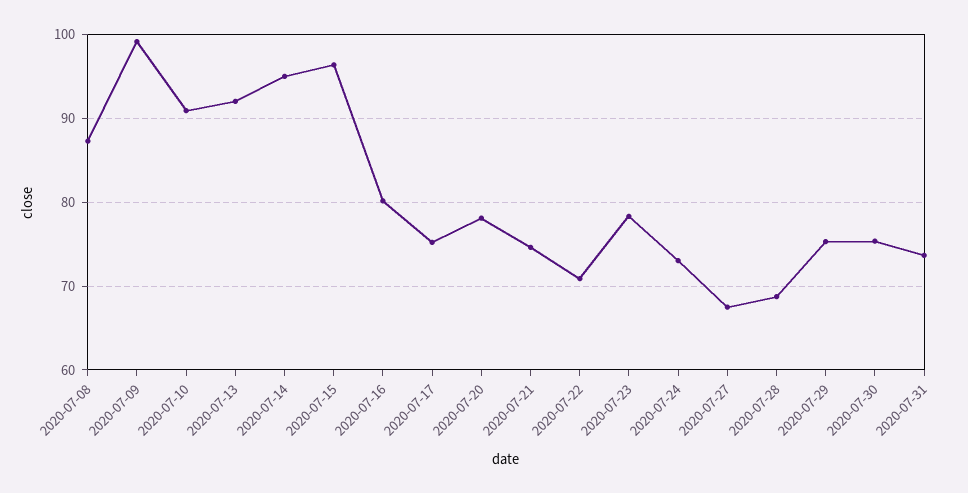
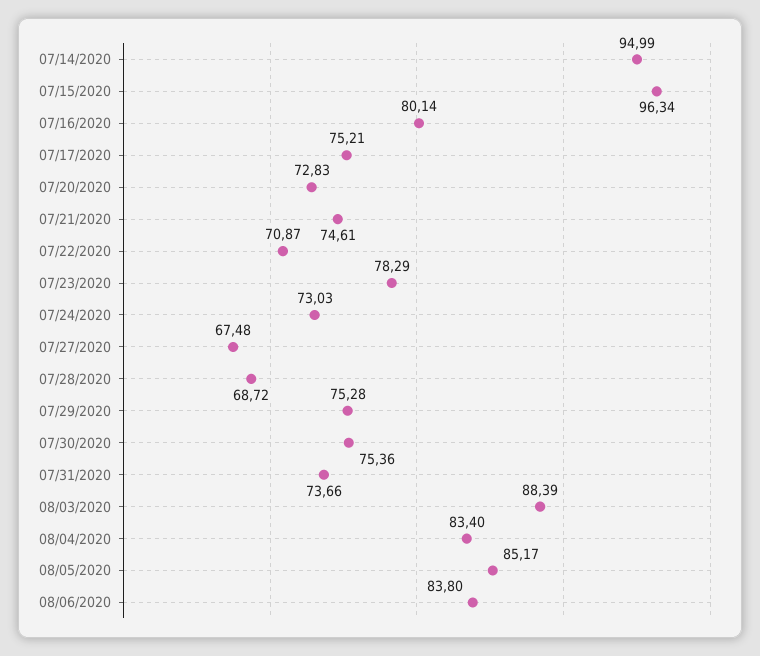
2020-07-08: 87 -> none
2020-07-09: 99 -> none
2020-07-10: 91 -> none
2020-07-13: 92 -> none
2020-07-20: 78 -> 72.83
08/03/2020: none -> 88.39
08/04/2020: none -> 83.4
08/05/2020: none -> 85.17
08/06/2020: none -> 83.8

